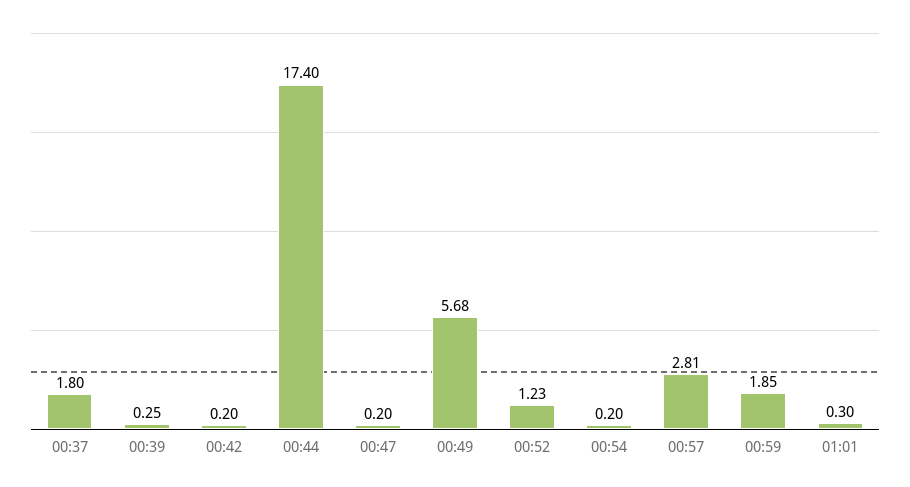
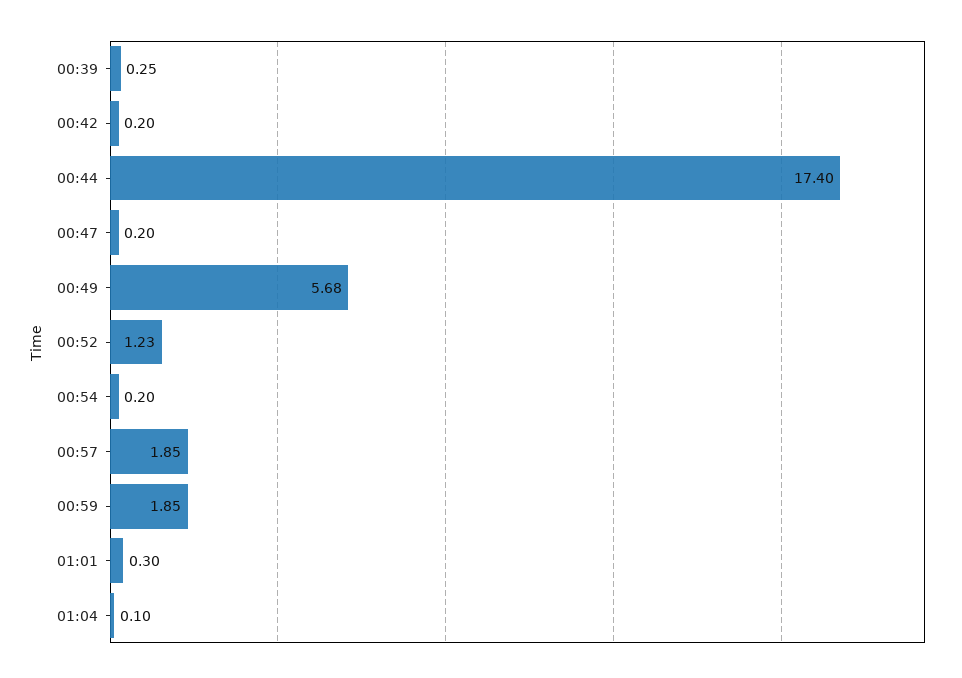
00:37: 1.8 -> none
00:57: 2.81 -> 1.85
01:04: none -> 0.1

